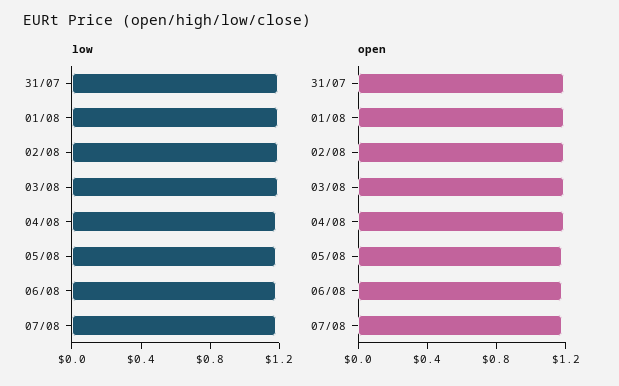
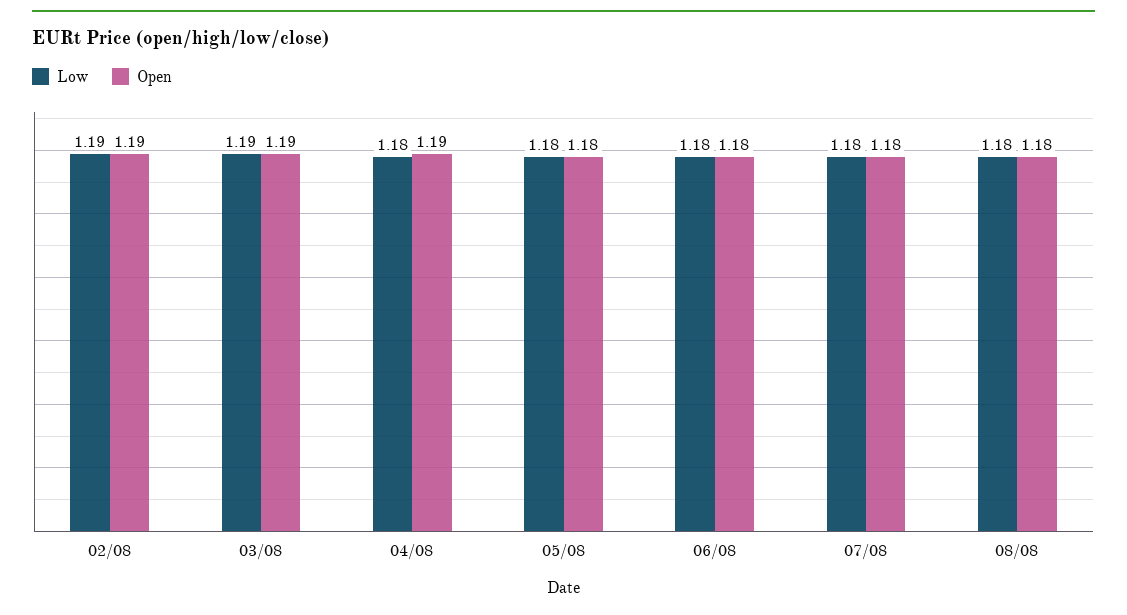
low, 31/07: 1.2 -> none
low, 01/08: 1.2 -> none
open, 31/07: 1.2 -> none
open, 01/08: 1.2 -> none
low, 08/08: none -> 1.18
open, 08/08: none -> 1.18

